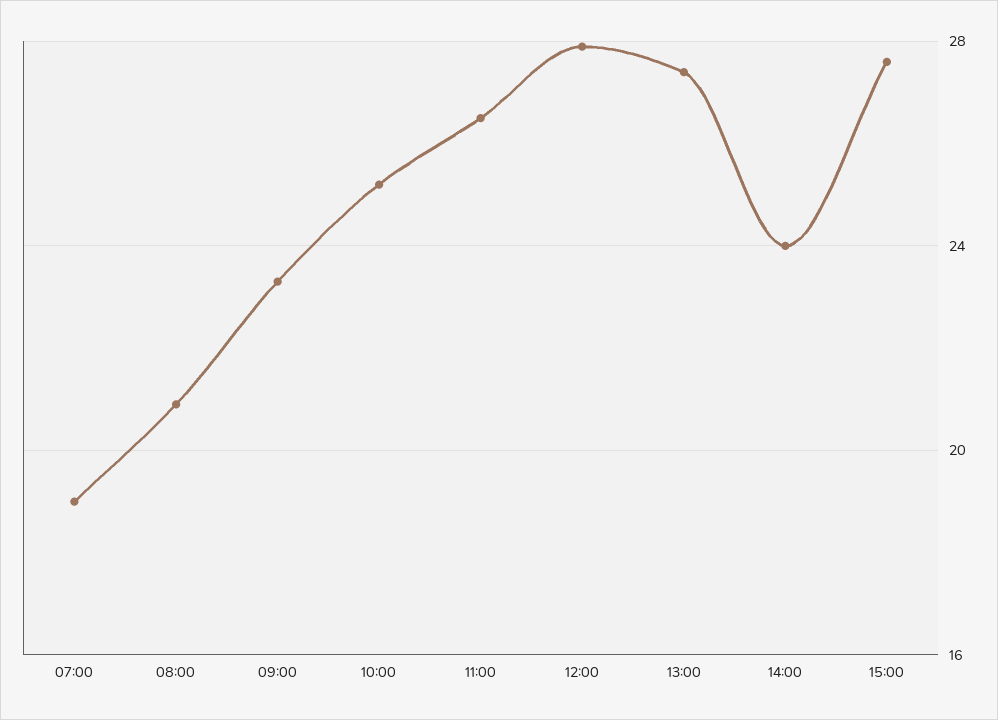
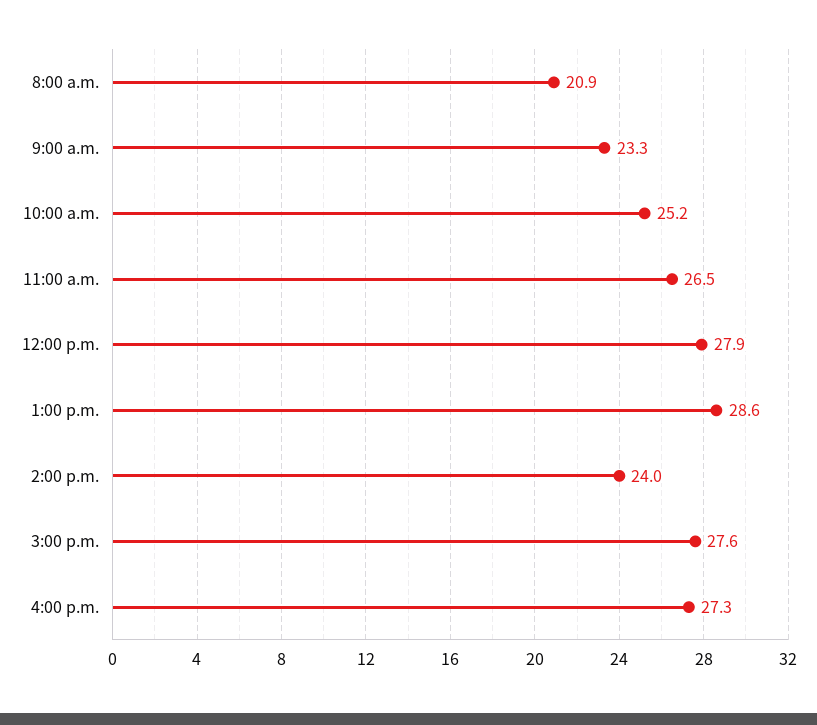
07:00: 19 -> none
13:00: 27.5 -> 28.6
4:00 p.m.: none -> 27.3

